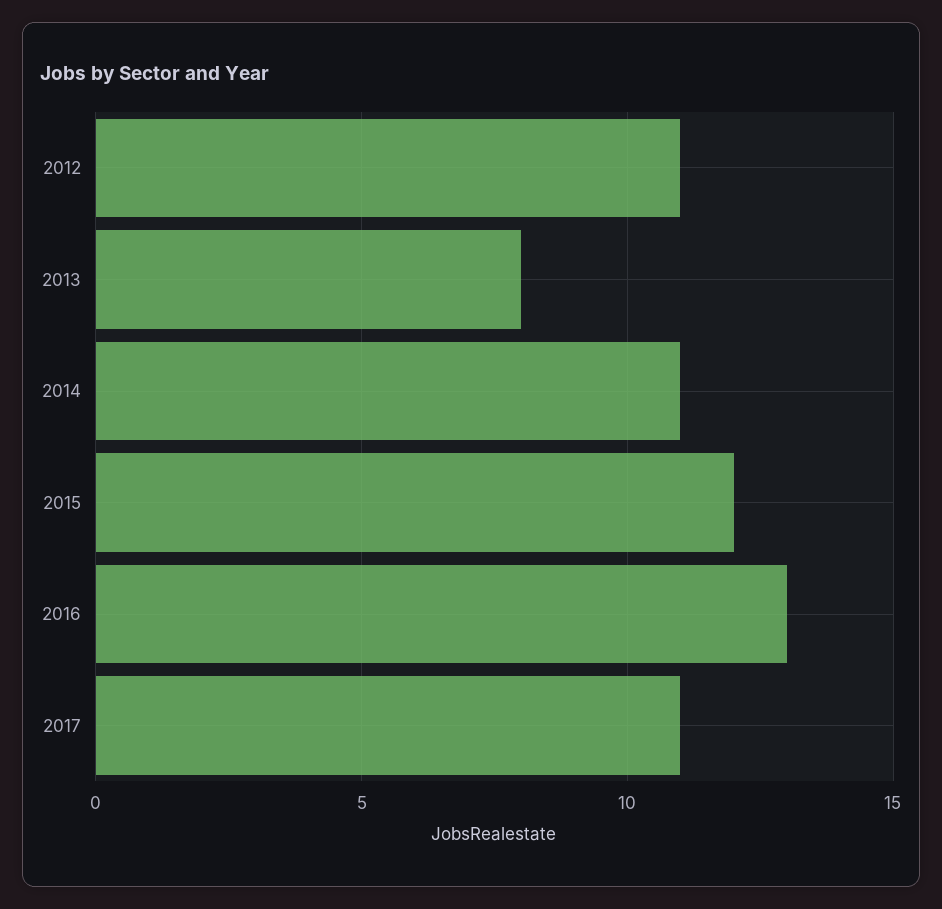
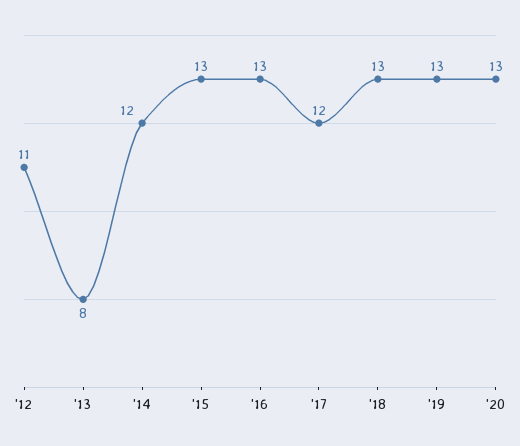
2014: 11 -> 12
2015: 12 -> 13
2017: 11 -> 12
'18: none -> 13
'19: none -> 13
'20: none -> 13

